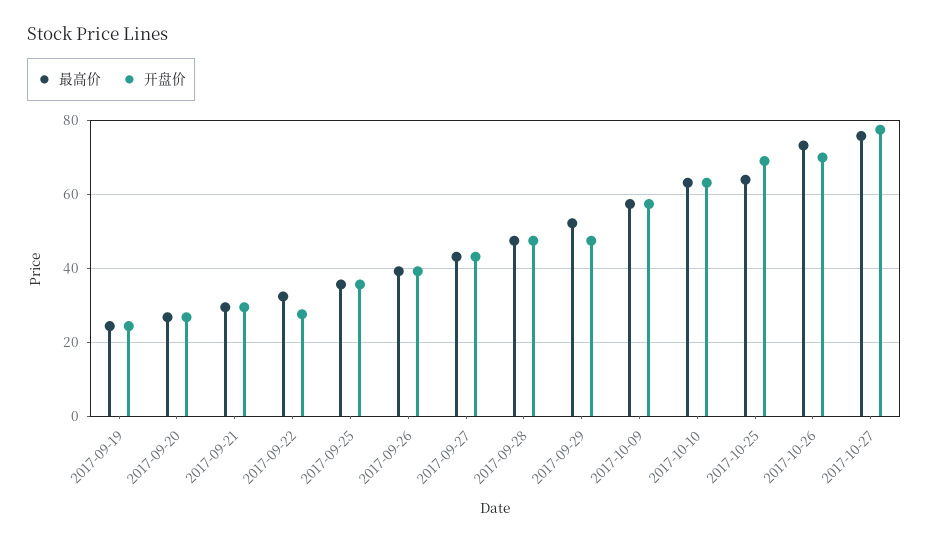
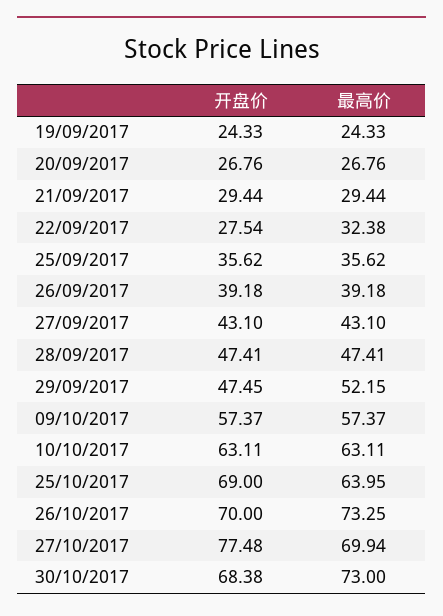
最高价, 2017-10-27: 76 -> 69.94
开盘价, 30/10/2017: none -> 68.38
最高价, 30/10/2017: none -> 73

